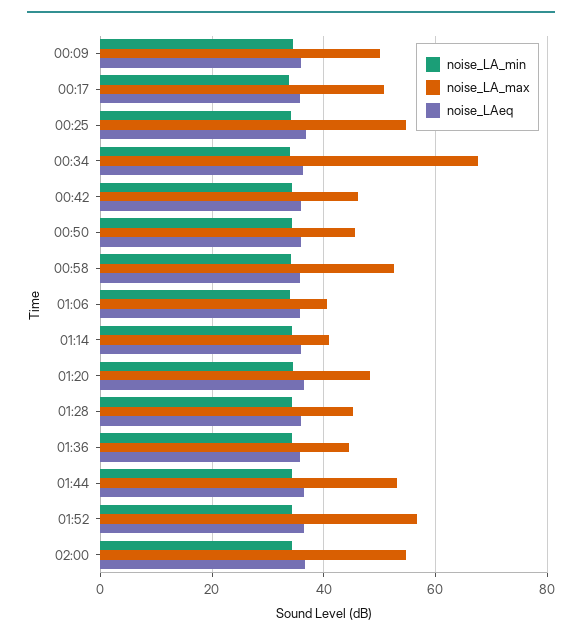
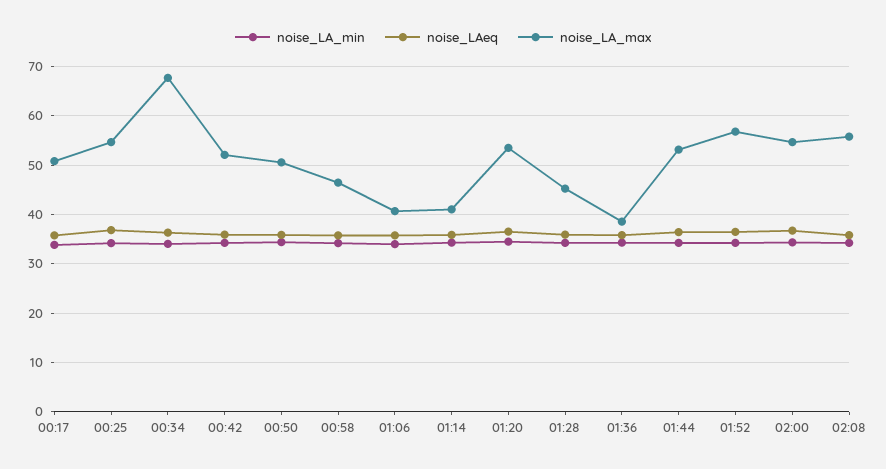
noise_LA_min, 00:09: 34 -> none
noise_LA_max, 00:09: 50 -> none
noise_LAeq, 00:09: 36 -> none
noise_LA_max, 00:42: 46 -> 52
noise_LA_max, 00:50: 46 -> 50
noise_LA_max, 00:58: 52 -> 46
noise_LA_max, 01:20: 48 -> 54
noise_LA_max, 01:36: 44 -> 38
noise_LA_min, 02:08: none -> 34
noise_LAeq, 02:08: none -> 36
noise_LA_max, 02:08: none -> 56

